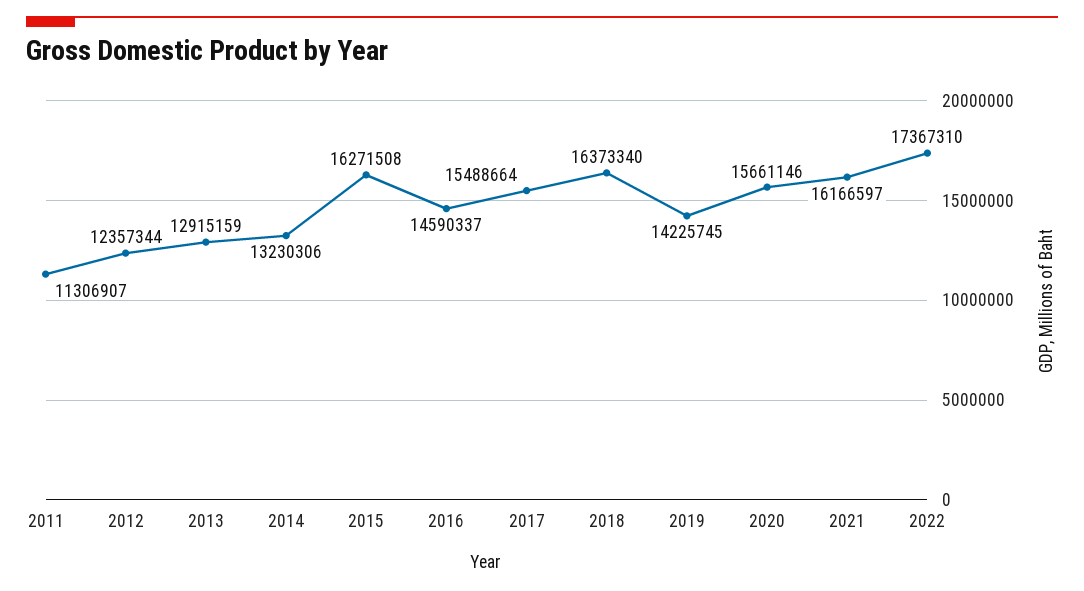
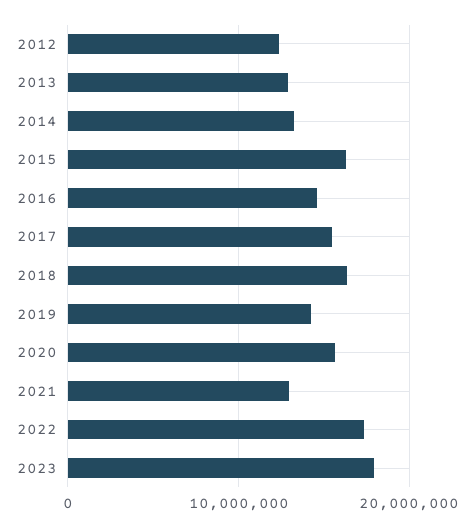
2011: 11306907 -> none
2021: 16166597 -> 13000000
2023: none -> 18000000

